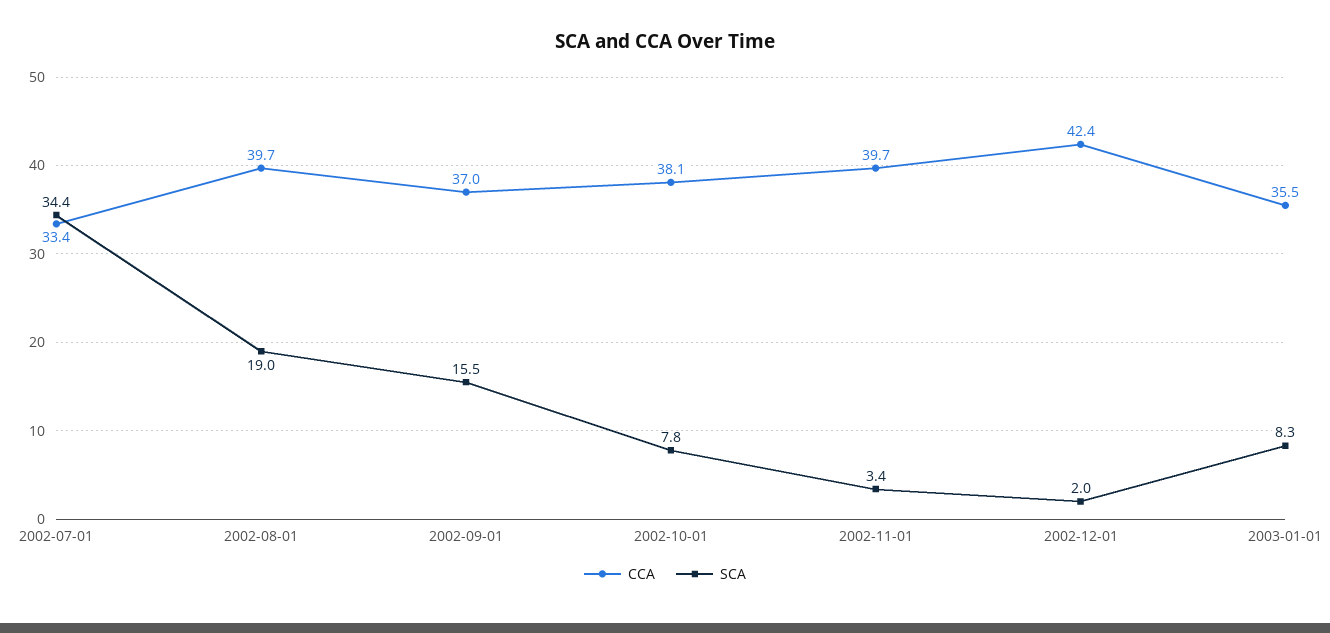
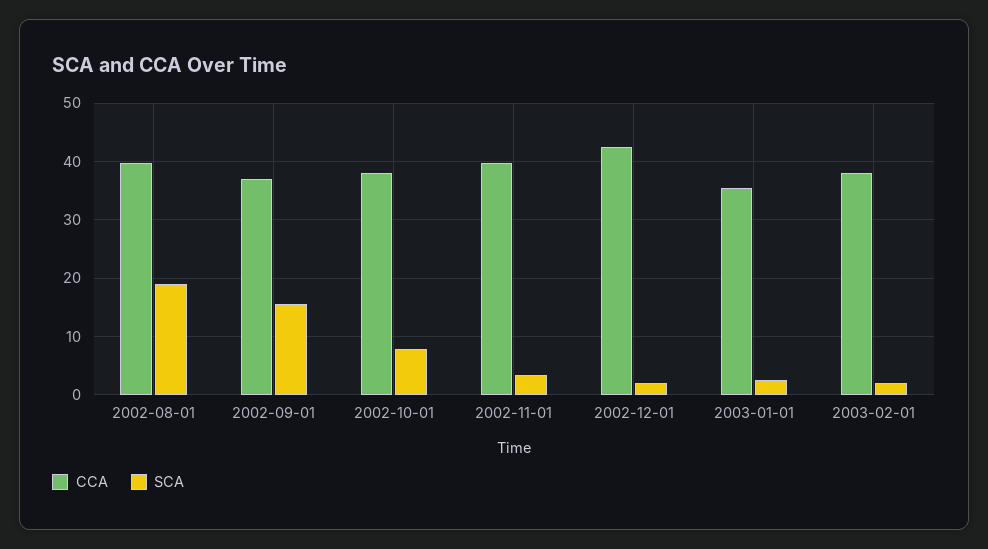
CCA, 2002-07-01: 33.4 -> none
SCA, 2002-07-01: 34.4 -> none
SCA, 2003-01-01: 8.3 -> 2
CCA, 2003-02-01: none -> 38
SCA, 2003-02-01: none -> 2

